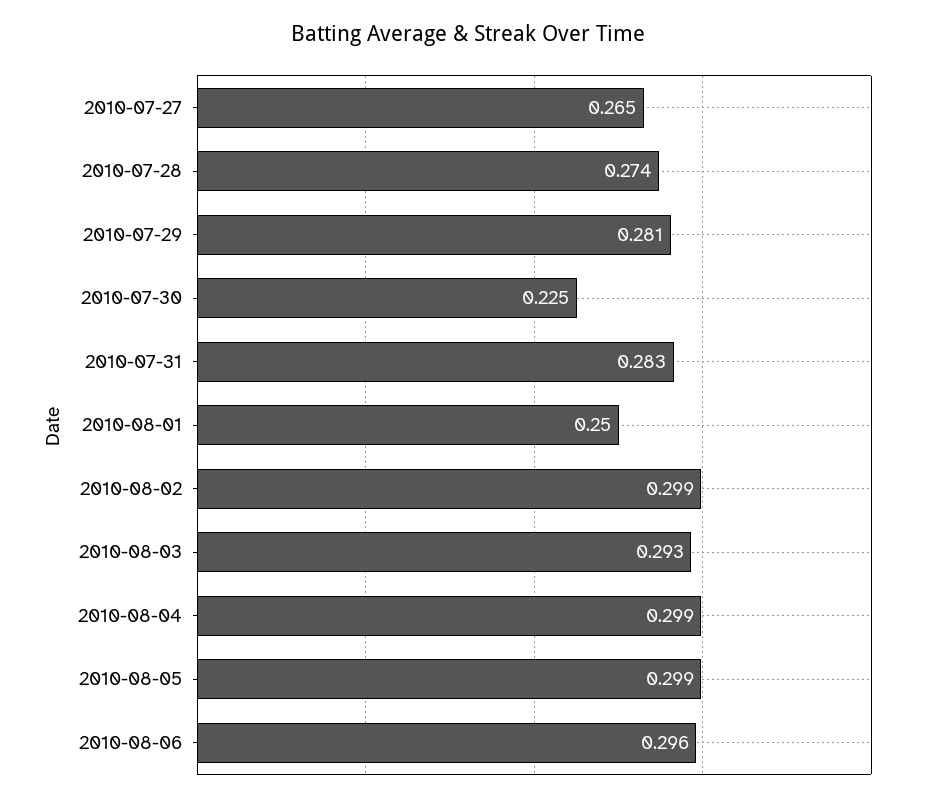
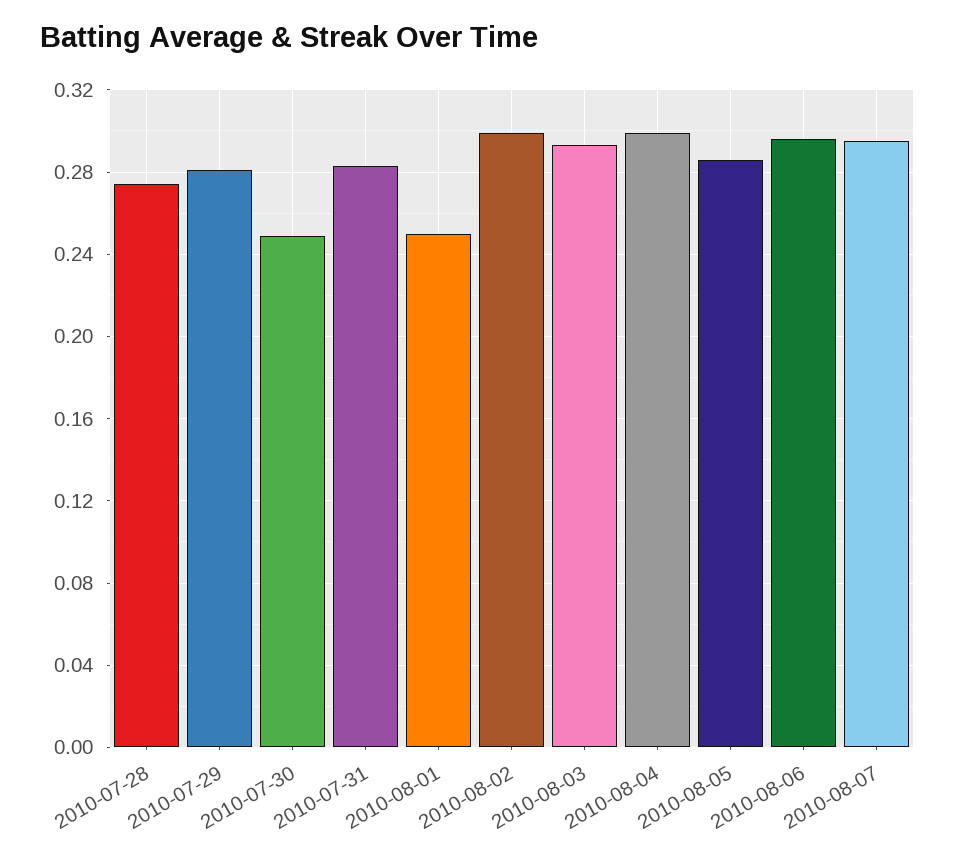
2010-07-27: 0.265 -> none
2010-07-30: 0.225 -> 0.25
2010-08-05: 0.299 -> 0.285
2010-08-07: none -> 0.295

